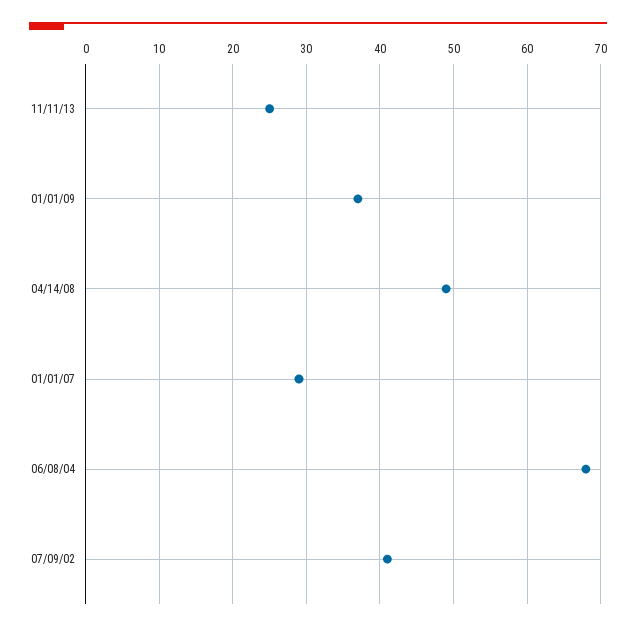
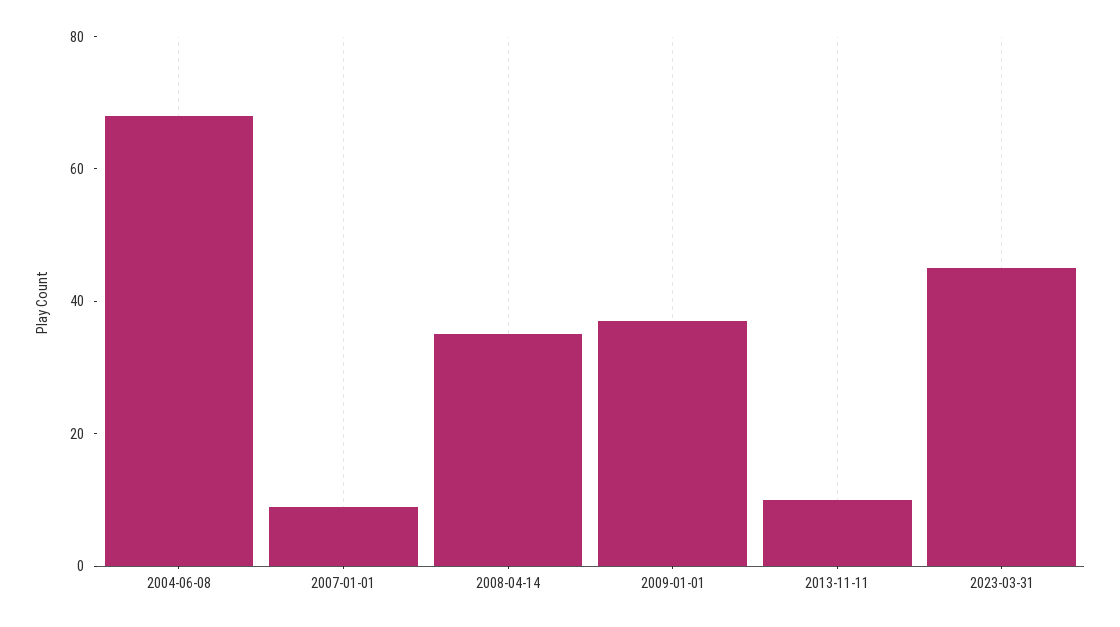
11/11/13: 25 -> 10
04/14/08: 49 -> 35
01/01/07: 29 -> 10
07/09/02: 41 -> none
2023-03-31: none -> 45

